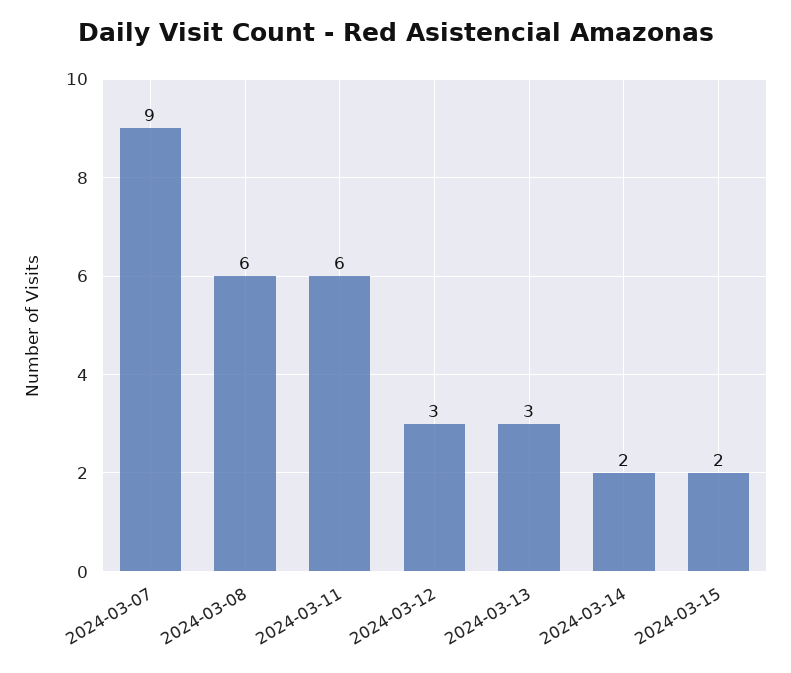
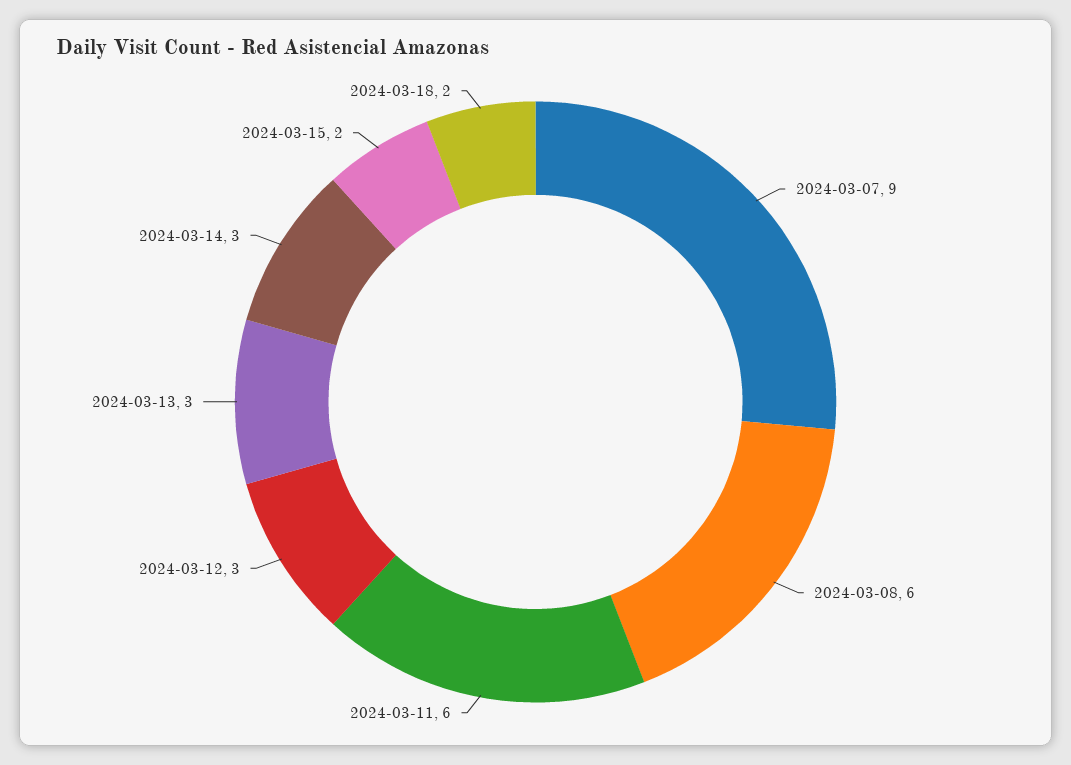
2024-03-14: 2 -> 3
2024-03-18: none -> 2

